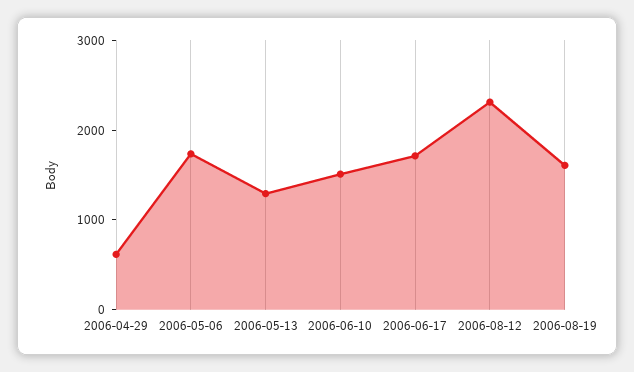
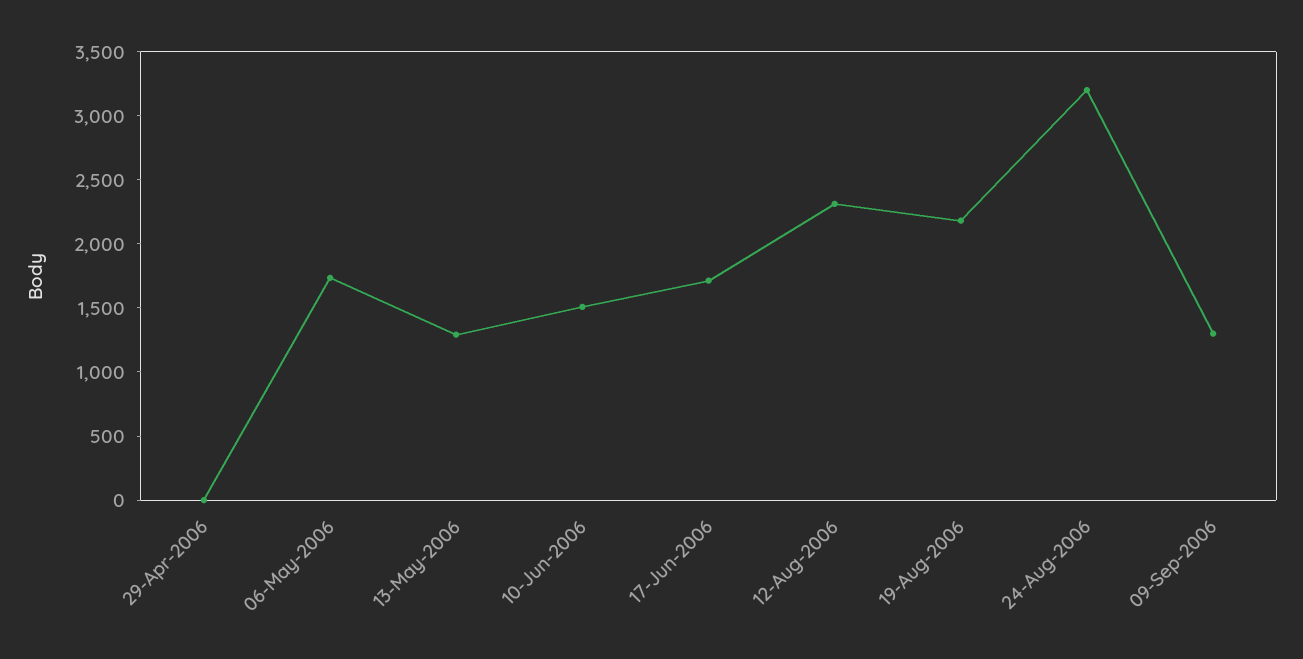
2006-04-29: 600 -> 0
2006-08-19: 1600 -> 2200
24-Aug-2006: none -> 3200
09-Sep-2006: none -> 1300

